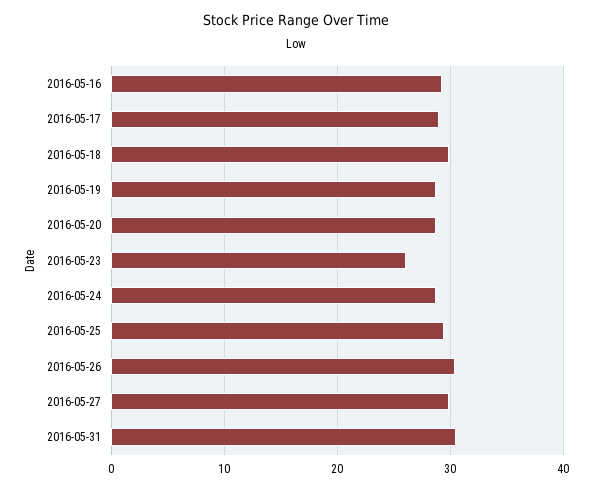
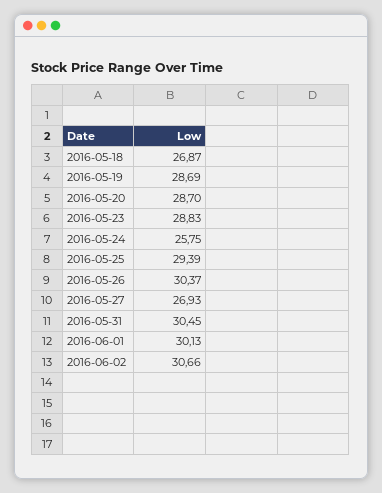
2016-05-16: 29 -> none
2016-05-17: 29 -> none
2016-05-18: 30 -> 26.87
2016-05-23: 26 -> 28.83
2016-05-24: 29 -> 25.75
2016-05-27: 30 -> 26.93
2016-06-01: none -> 30.13
2016-06-02: none -> 30.66

